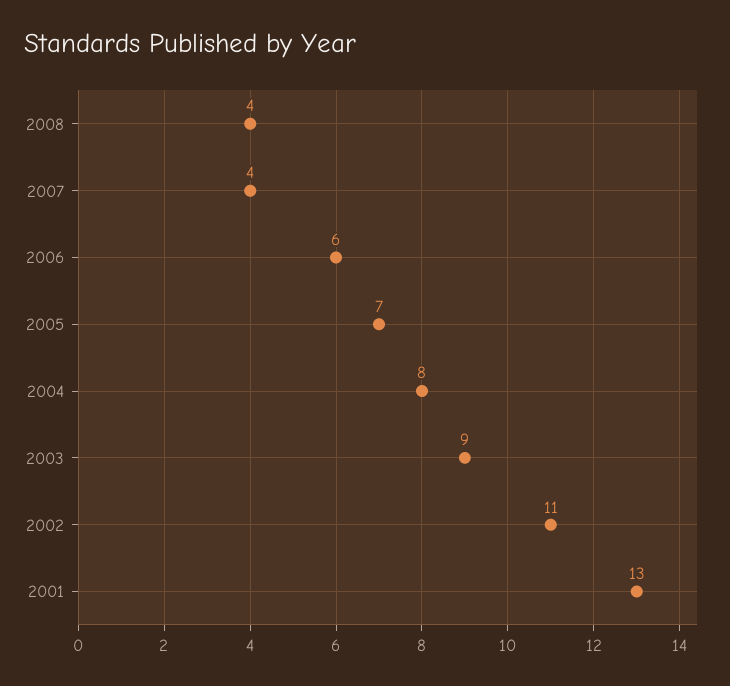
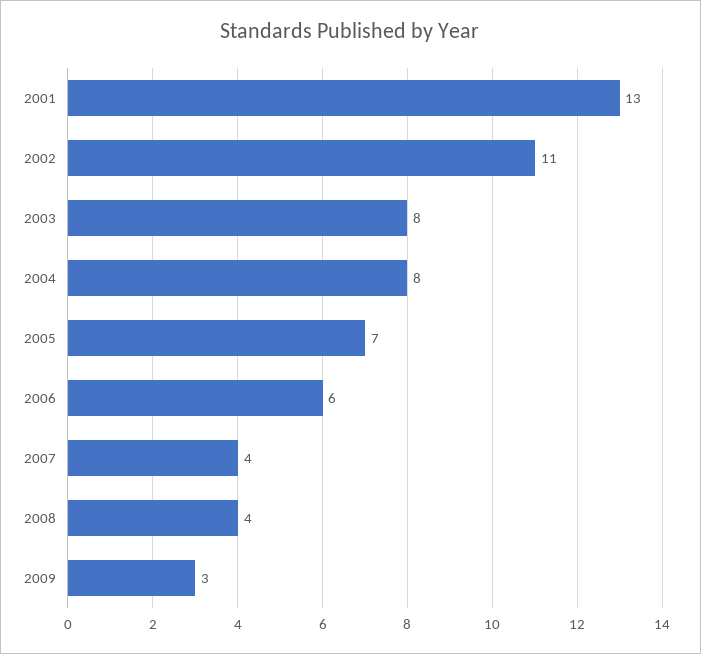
2003: 9 -> 8
2009: none -> 3

